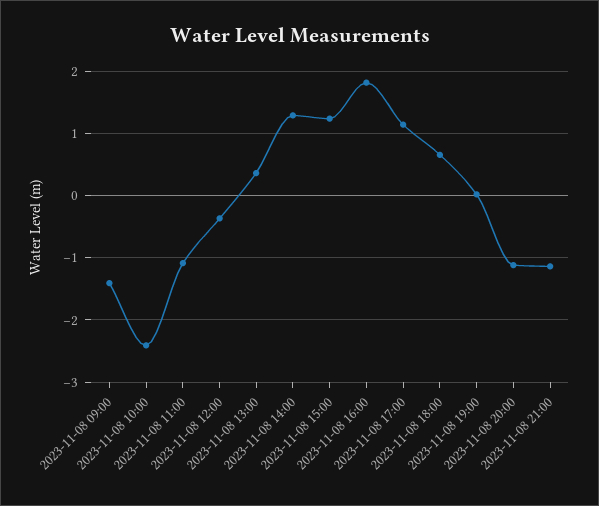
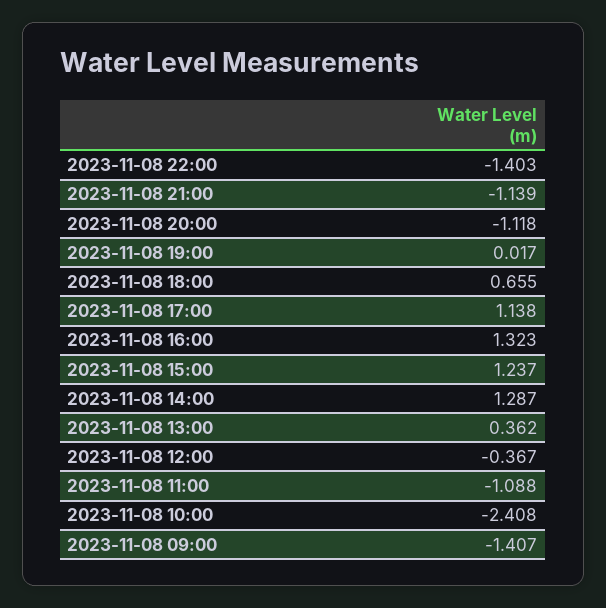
2023-11-08 16:00: 1.8 -> 1.323
2023-11-08 22:00: none -> -1.403

